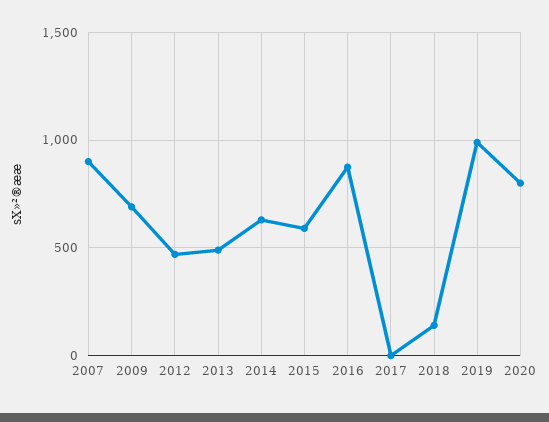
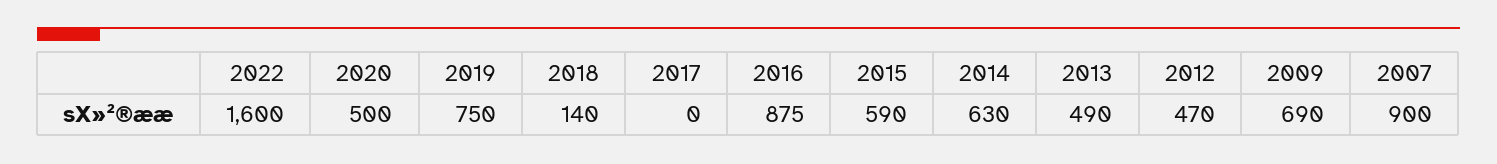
2019: 1000 -> 750
2020: 800 -> 500
2022: none -> 1600

